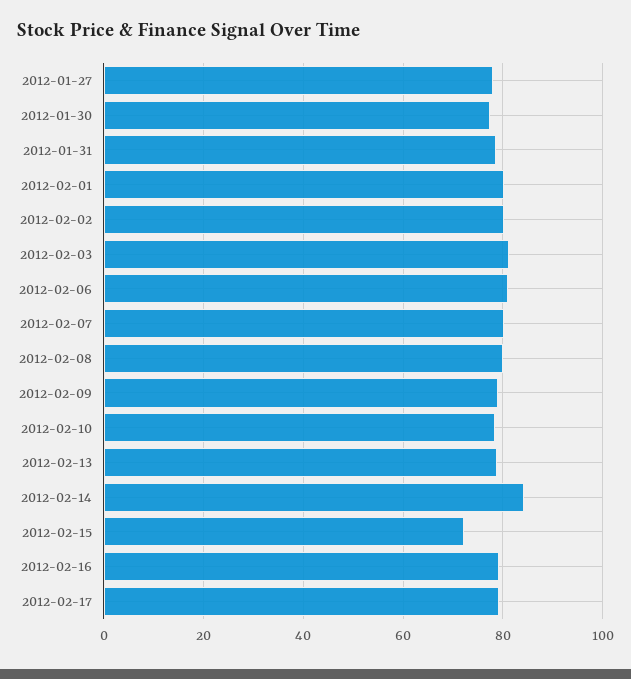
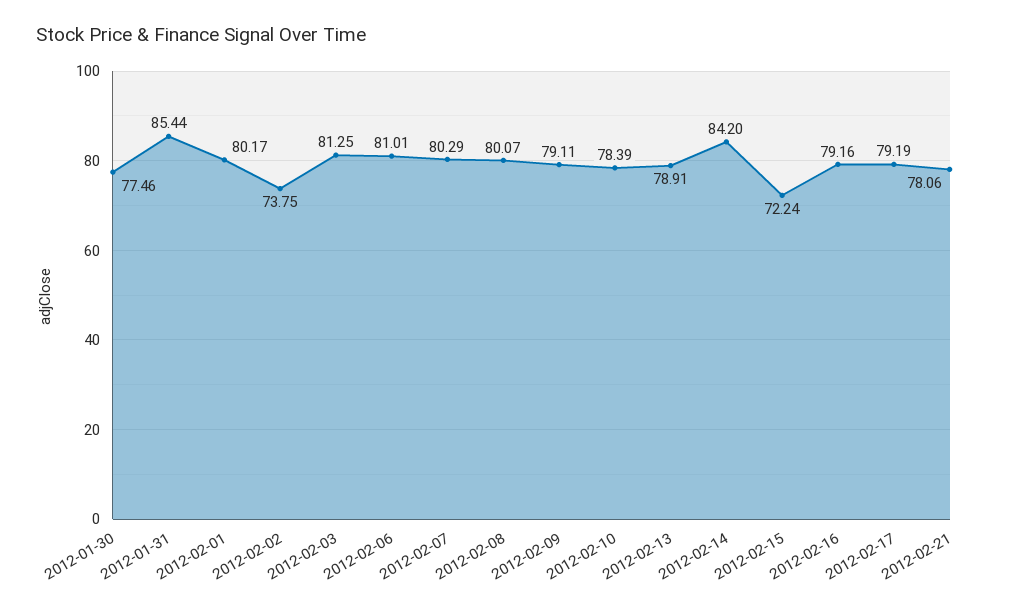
2012-01-27: 78 -> none
2012-01-31: 78 -> 85.44
2012-02-02: 80 -> 73.75
2012-02-21: none -> 78.06

